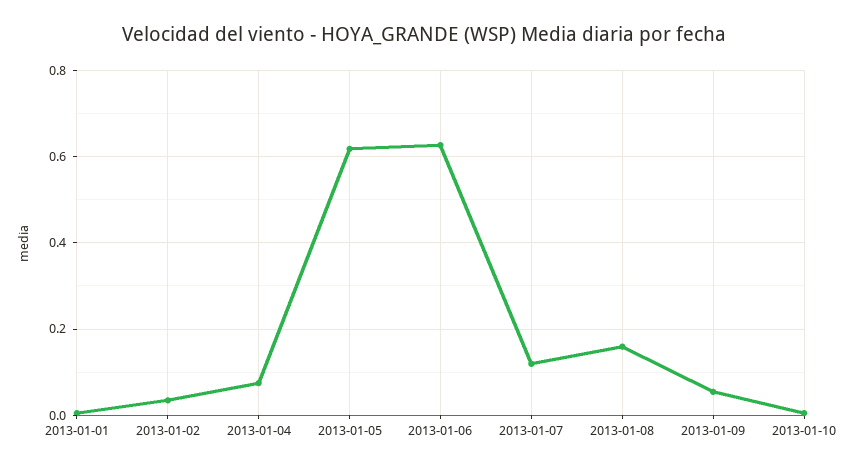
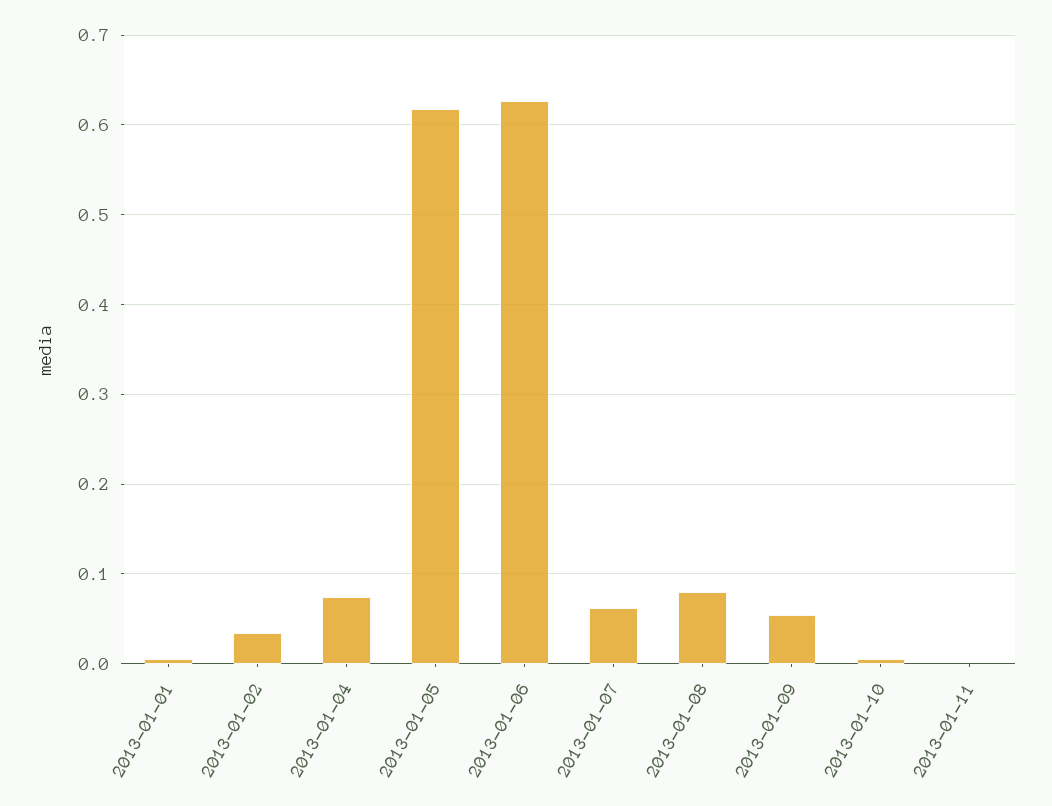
2013-01-07: 0.12 -> 0.06
2013-01-08: 0.16 -> 0.08
2013-01-11: none -> 0

